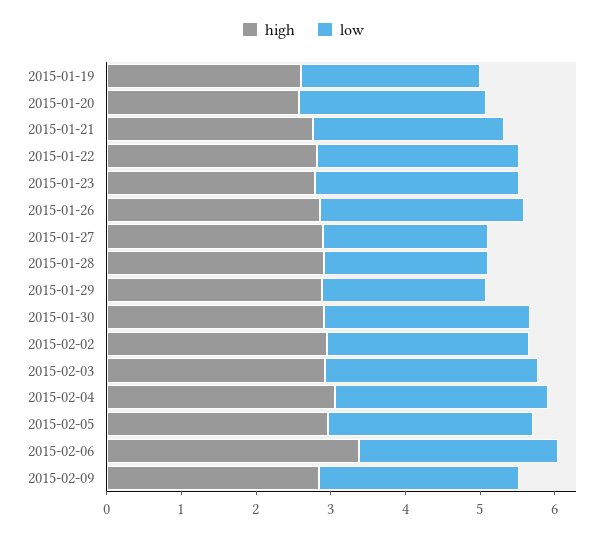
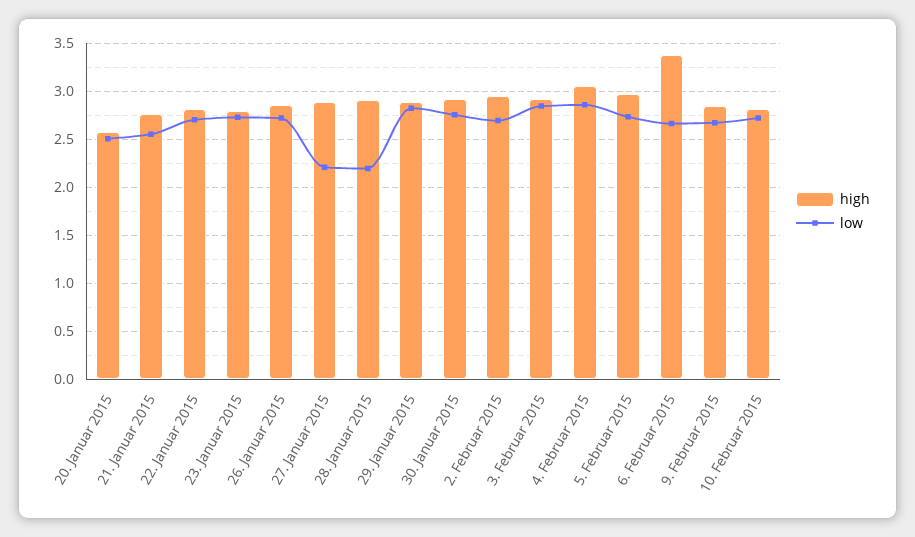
high, 2015-01-19: 2.6 -> none
low, 2015-01-19: 2.4 -> none
low, 2015-01-29: 2.2 -> 2.8
high, 10. Februar 2015: none -> 2.8
low, 10. Februar 2015: none -> 2.7

